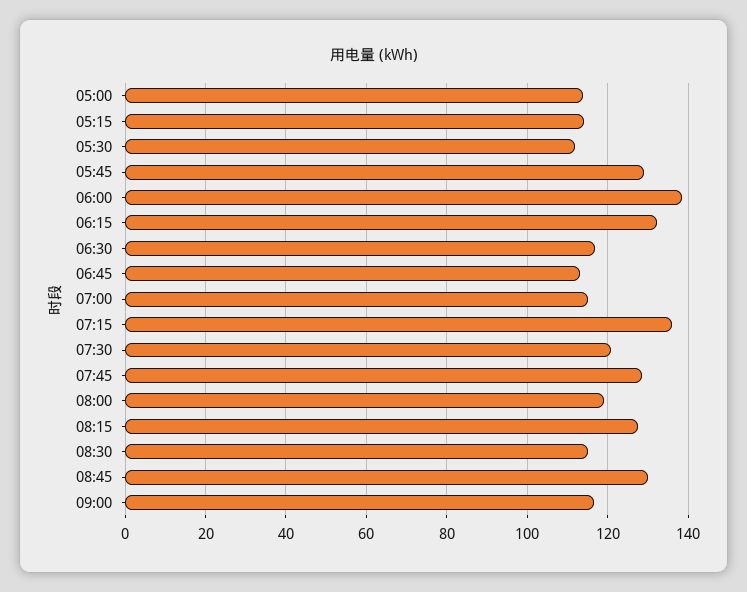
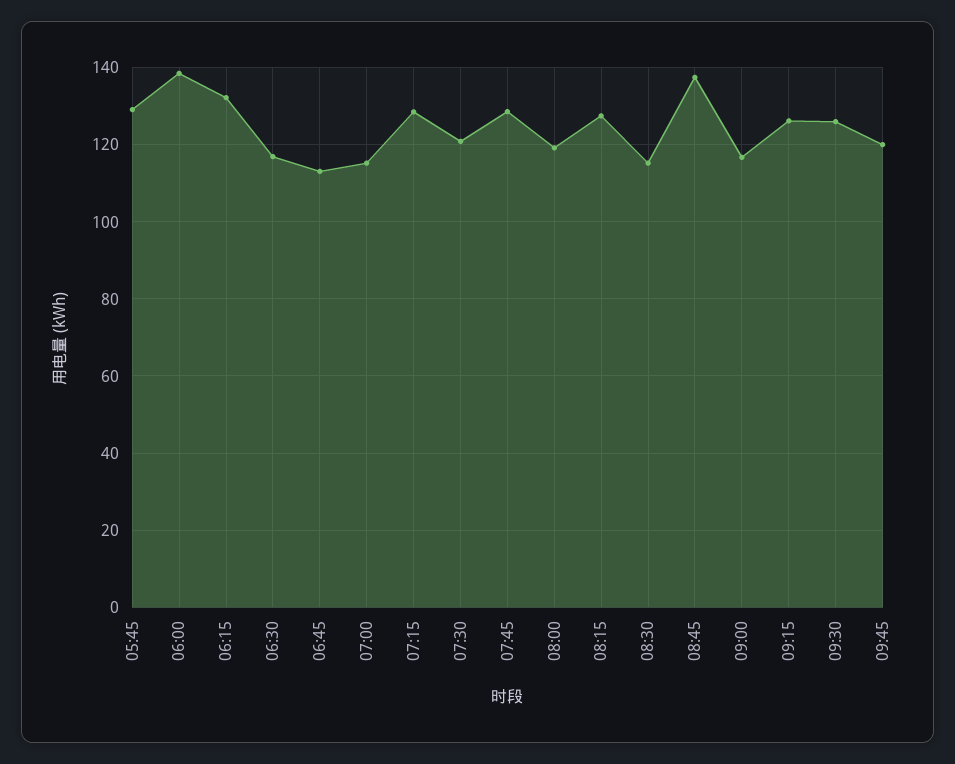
05:00: 114 -> none
05:15: 114 -> none
05:30: 112 -> none
07:15: 136 -> 128
08:45: 130 -> 138
09:15: none -> 126
09:30: none -> 126
09:45: none -> 120

